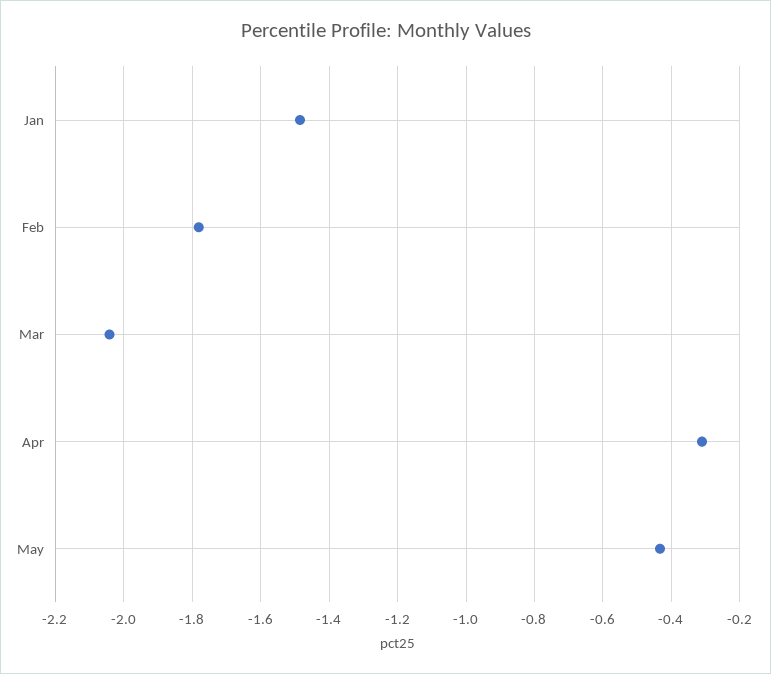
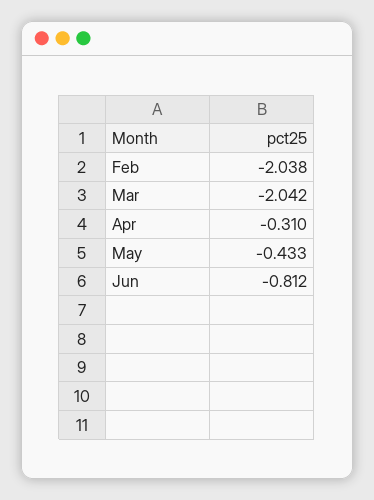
Jan: -1.48 -> none
Feb: -1.78 -> -2.038
Jun: none -> -0.812

